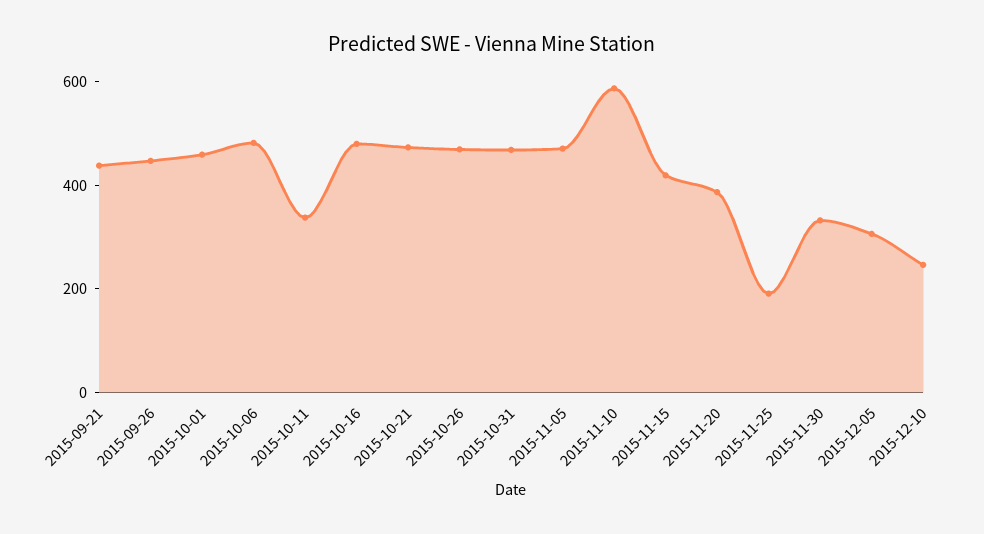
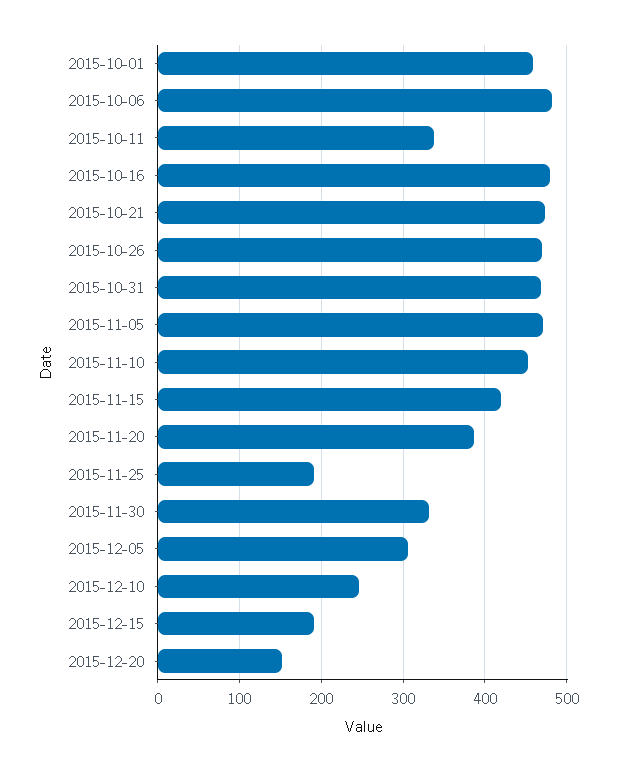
2015-09-21: 450 -> none
2015-09-26: 450 -> none
2015-11-10: 600 -> 450
2015-12-15: none -> 190
2015-12-20: none -> 150

